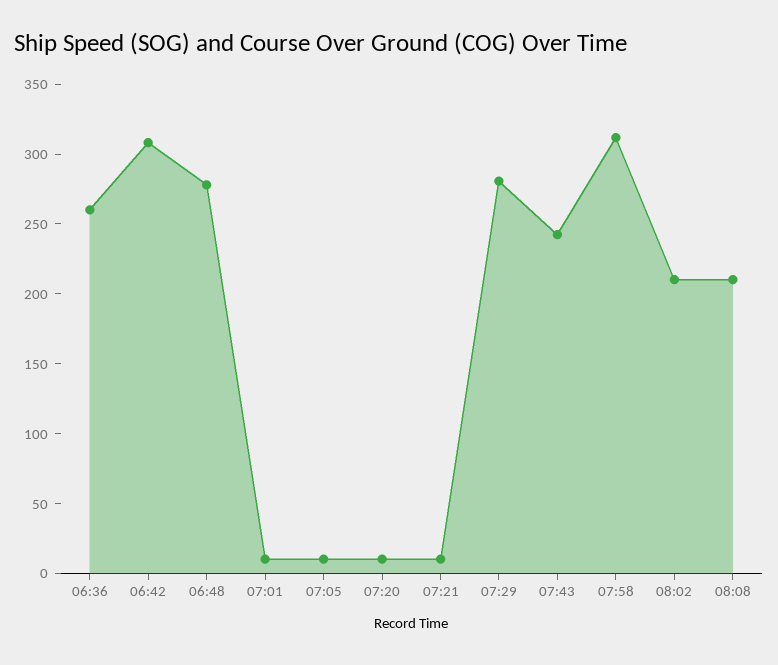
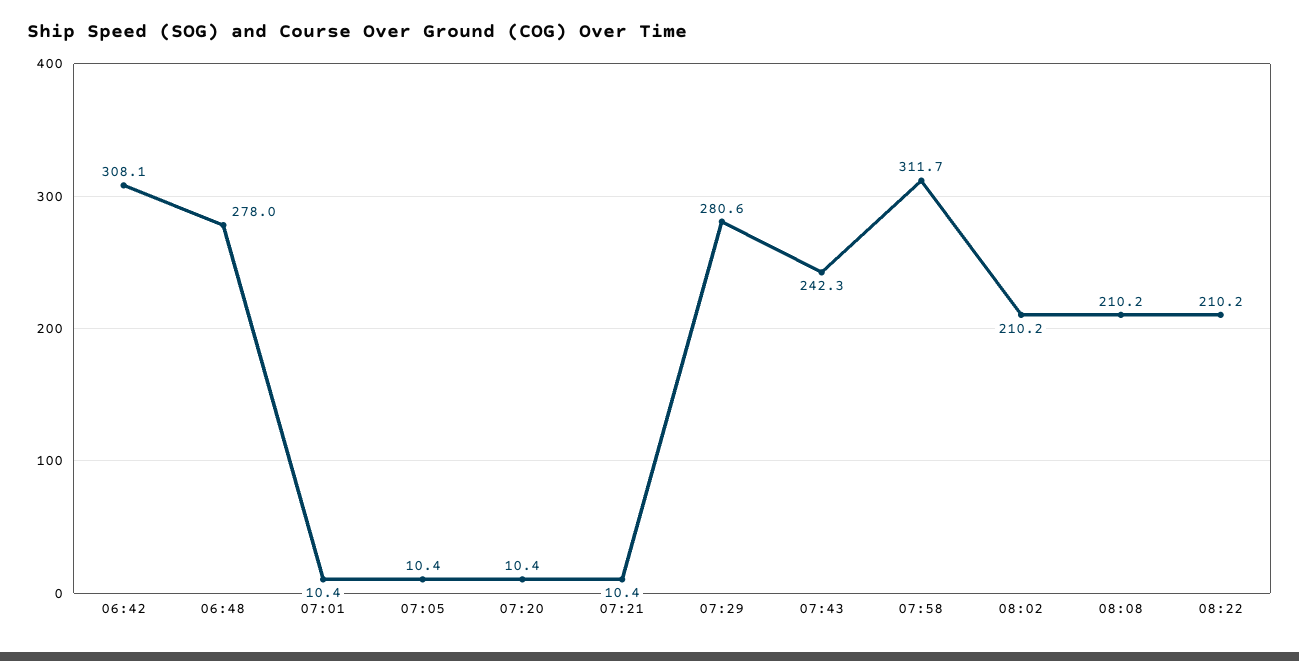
06:36: 260 -> none
08:22: none -> 210.2

